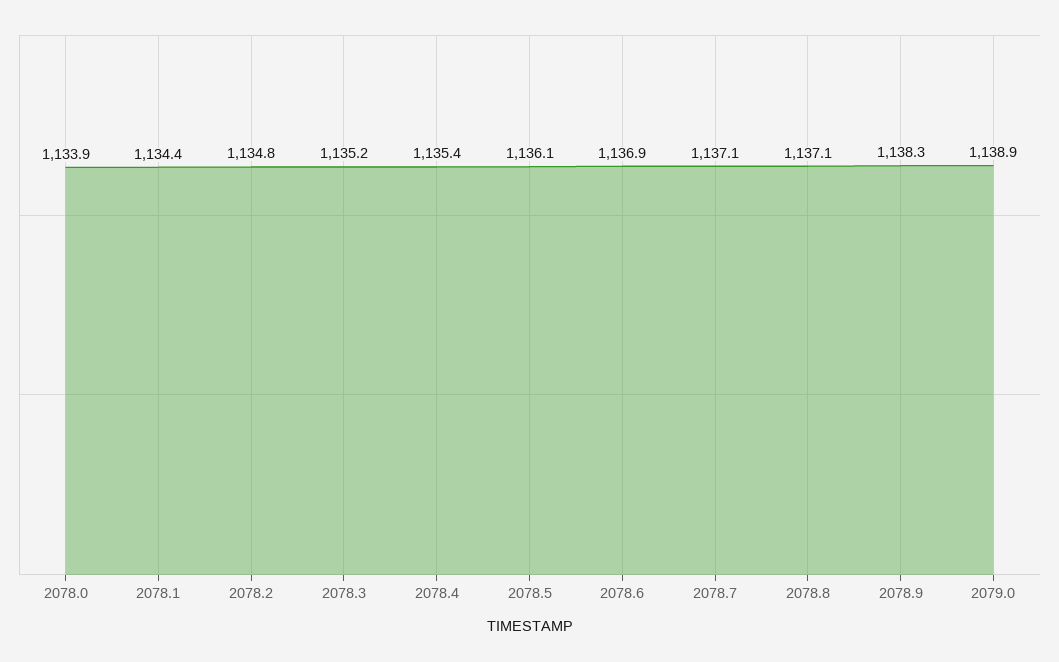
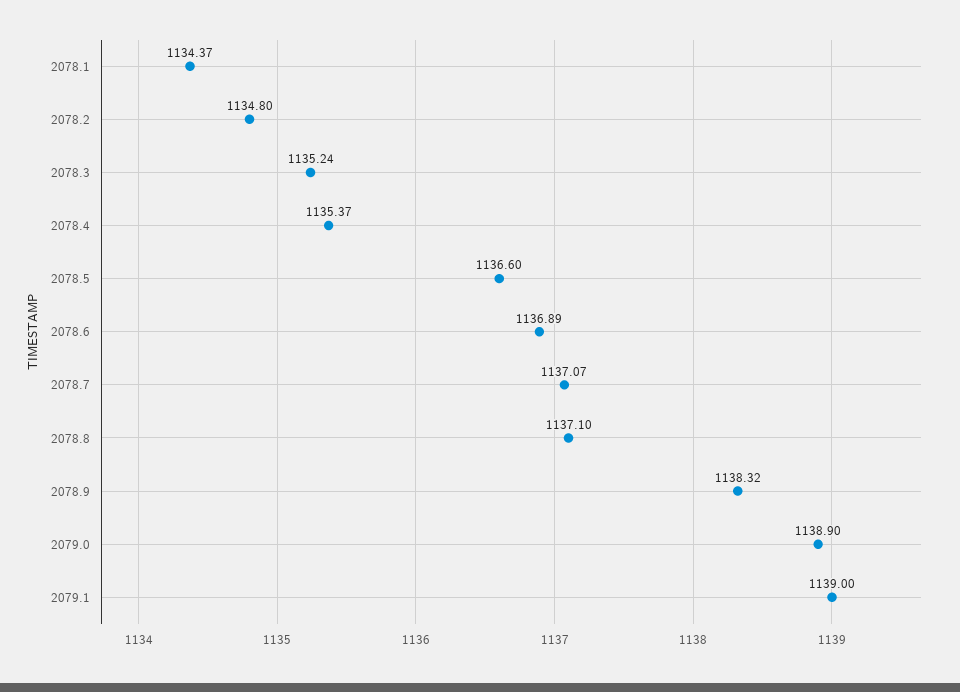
2078.0: 1133.9 -> none
2078.5: 1136.1 -> 1136.6
2079.1: none -> 1139

